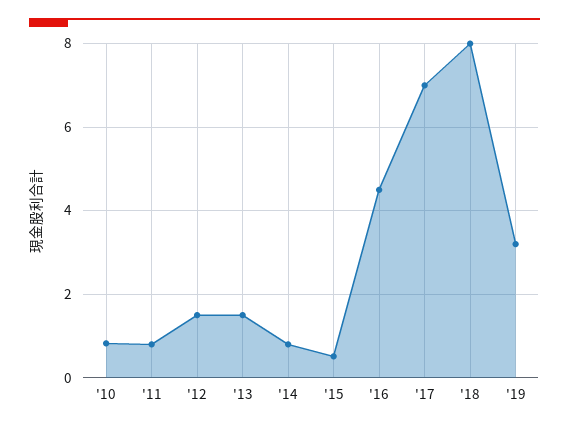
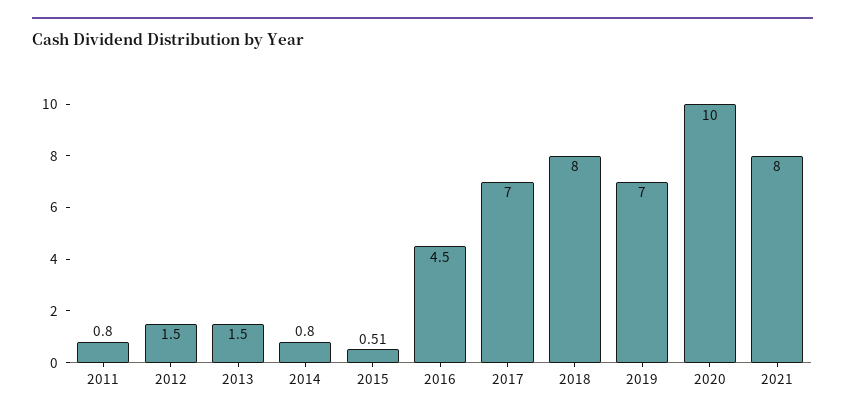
'10: 0.8 -> none
'19: 3.2 -> 7
2020: none -> 10
2021: none -> 8

